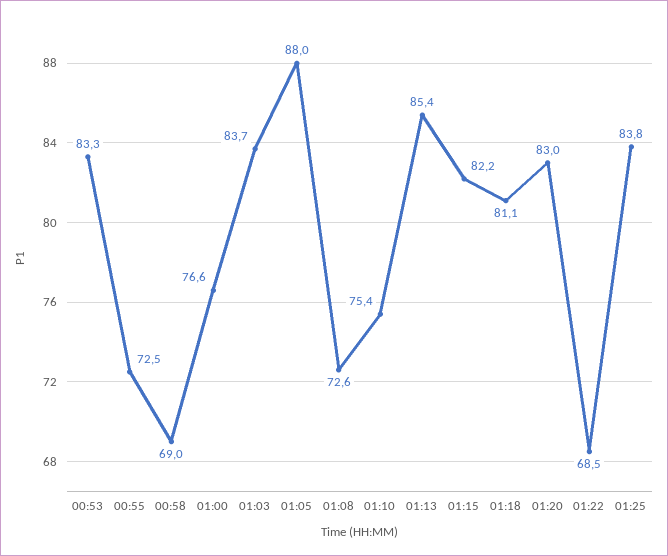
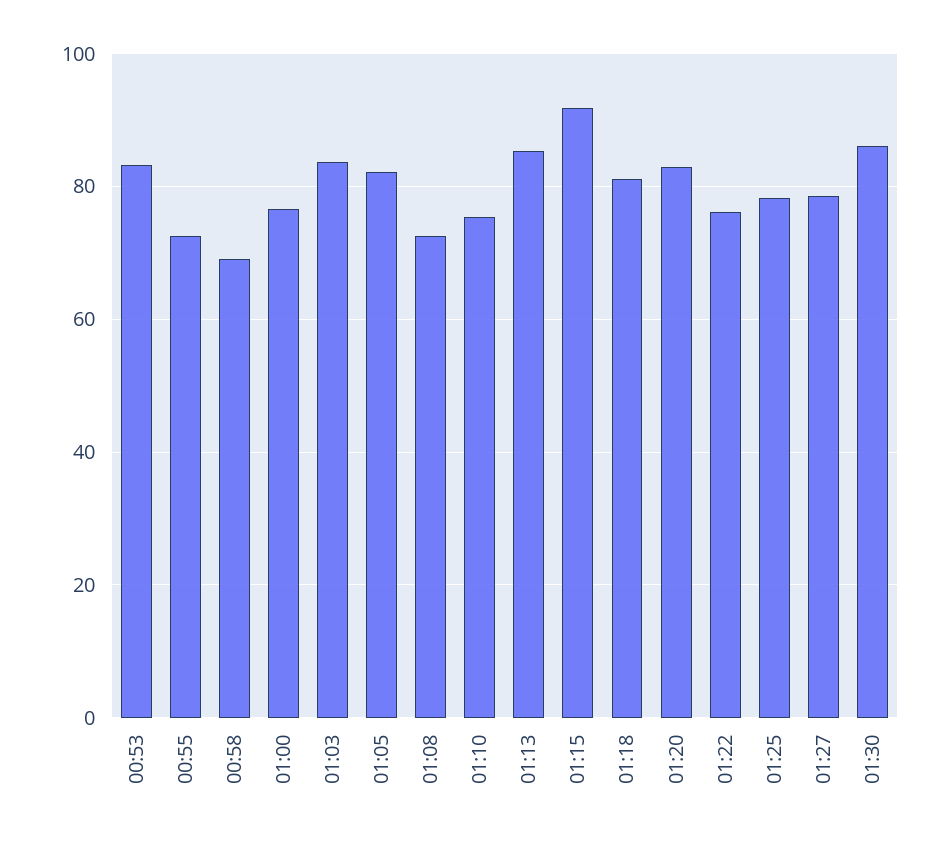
01:05: 88 -> 82
01:15: 82.2 -> 92
01:22: 68.5 -> 76
01:25: 83.8 -> 78
01:27: none -> 78
01:30: none -> 86

